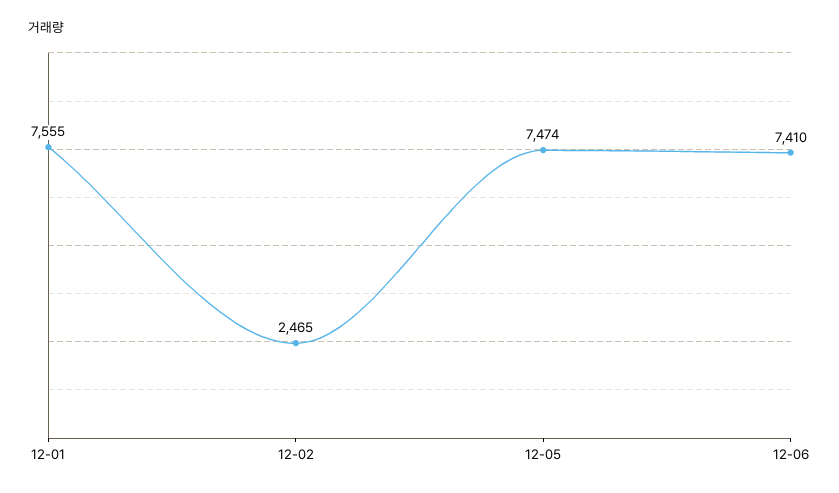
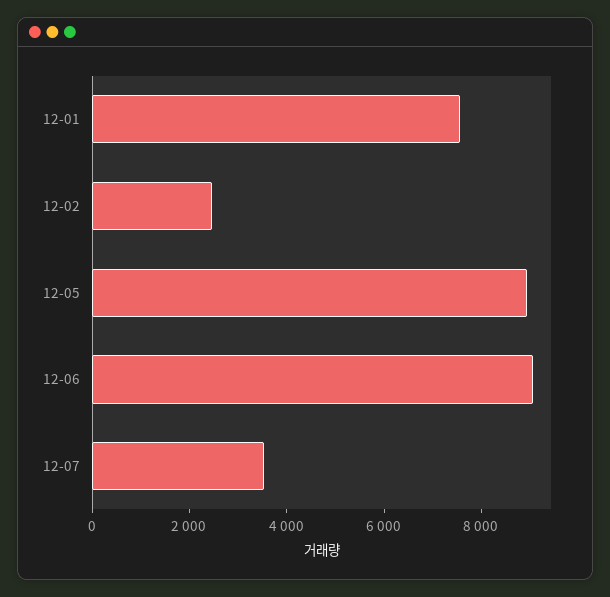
12-05: 7474 -> 9000
12-06: 7410 -> 9000
12-07: none -> 3500

